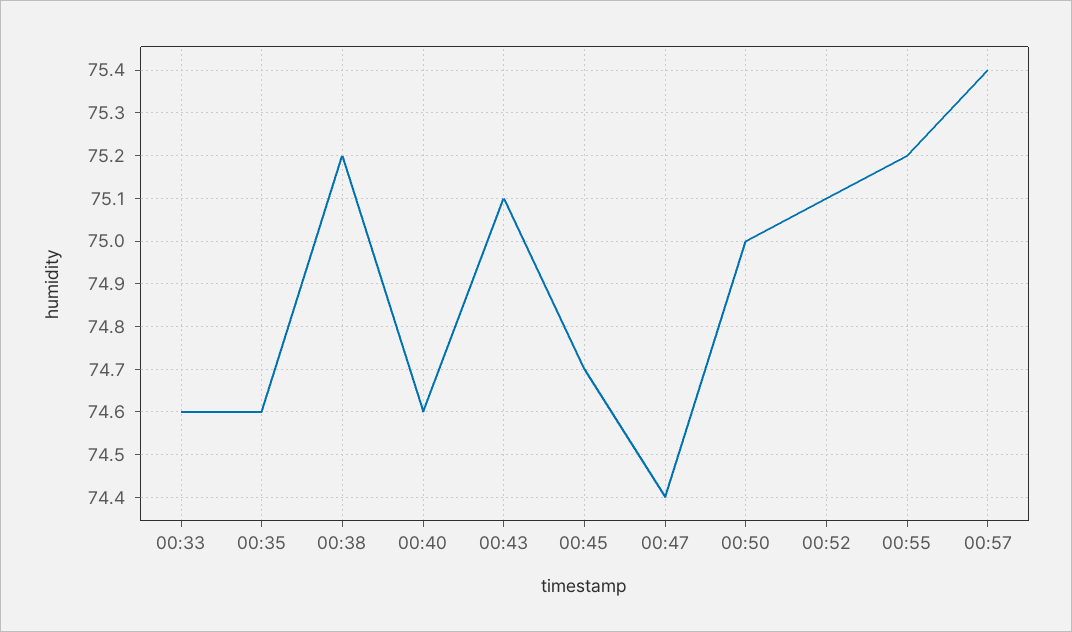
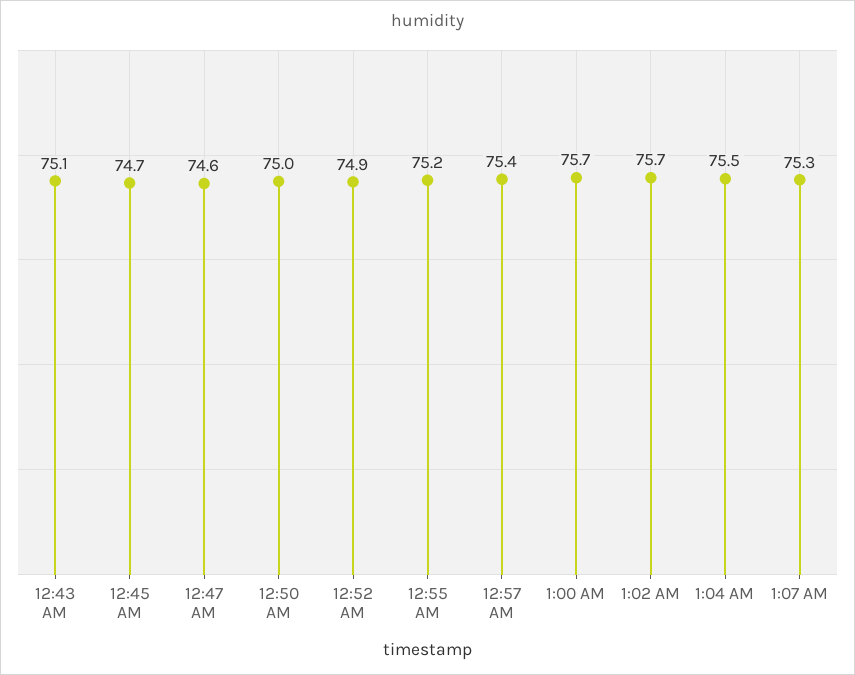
00:33: 74.6 -> none
00:35: 74.6 -> none
00:38: 75.2 -> none
00:40: 74.6 -> none
00:47: 74.4 -> 74.6
00:52: 75.1 -> 74.9
1:00 AM: none -> 75.7
1:02 AM: none -> 75.7
1:04 AM: none -> 75.5
1:07 AM: none -> 75.3

